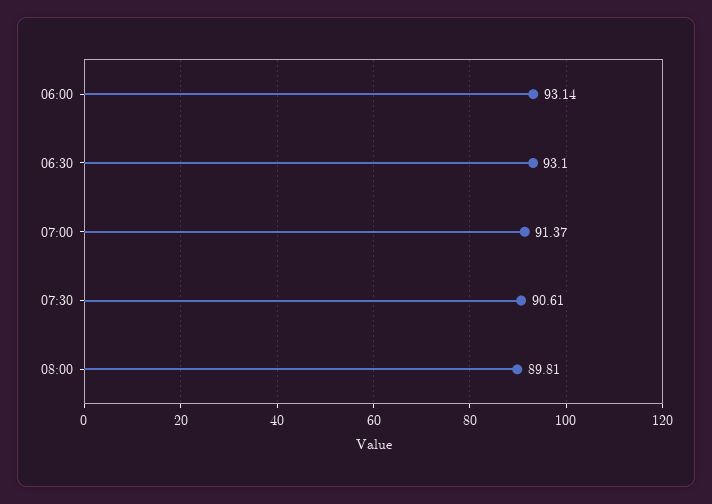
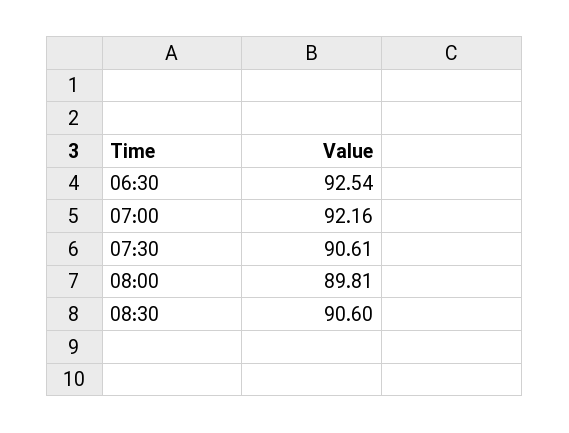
06:00: 93.14 -> none
06:30: 93.1 -> 92.54
07:00: 91.37 -> 92.16
08:30: none -> 90.6

